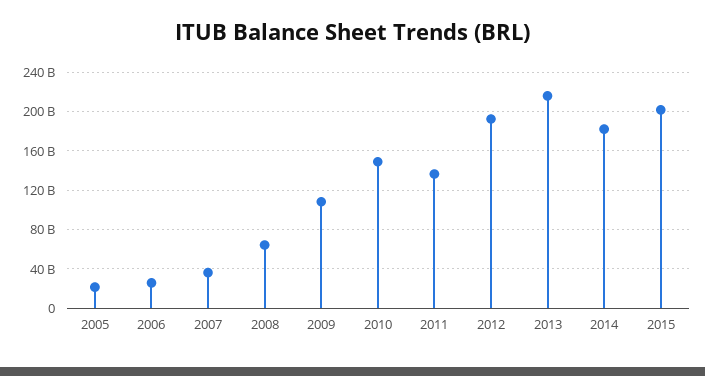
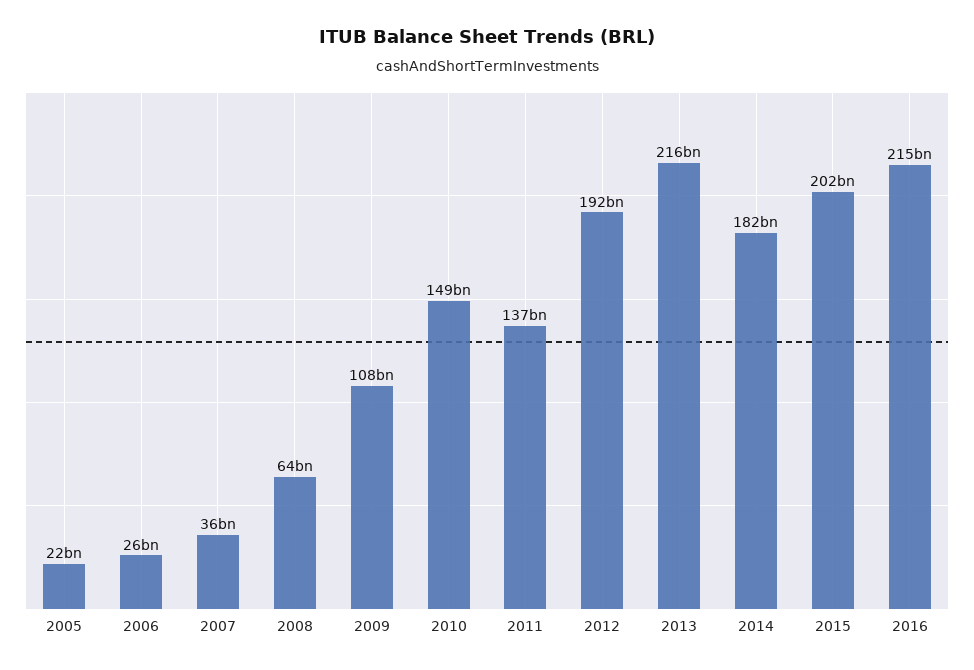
2016: none -> 215000000000

